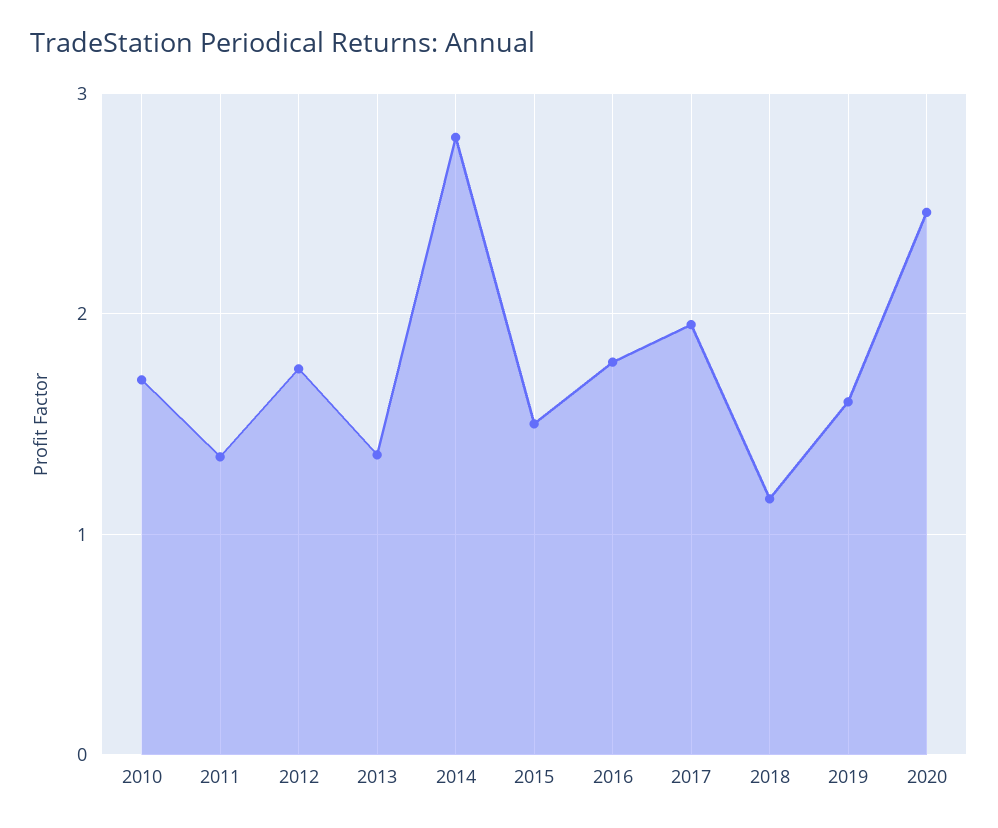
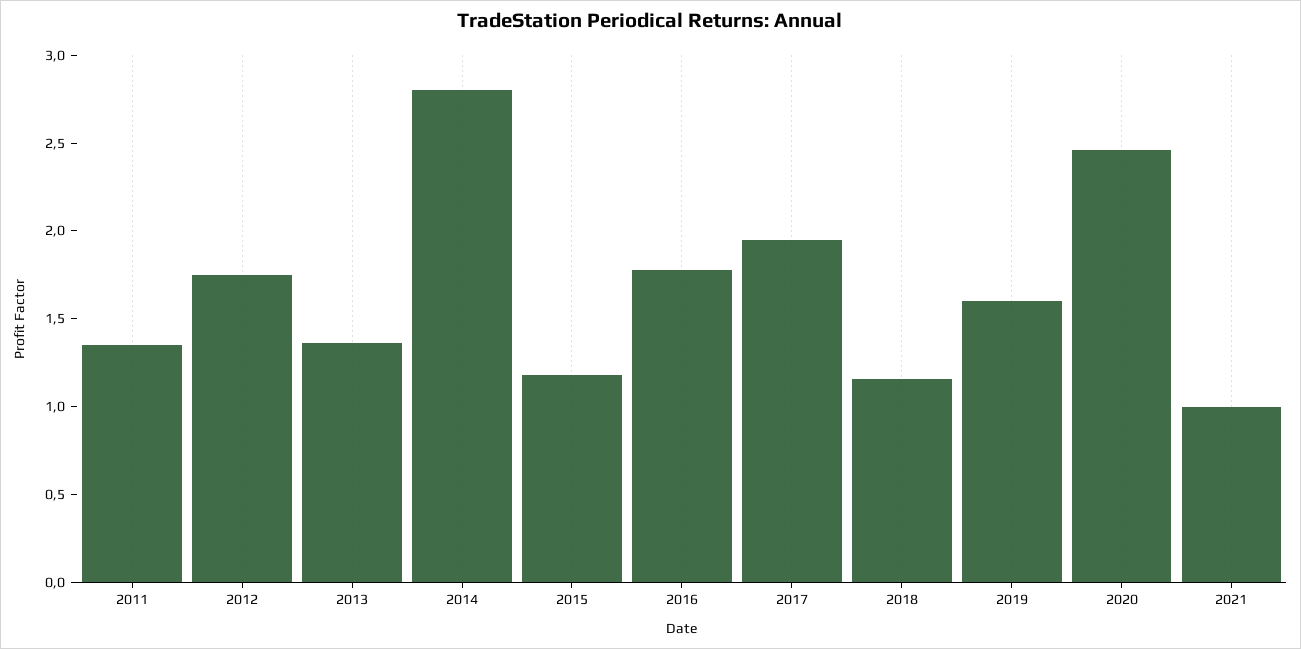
2010: 1.7 -> none
2015: 1.5 -> 1.2
2021: none -> 1

